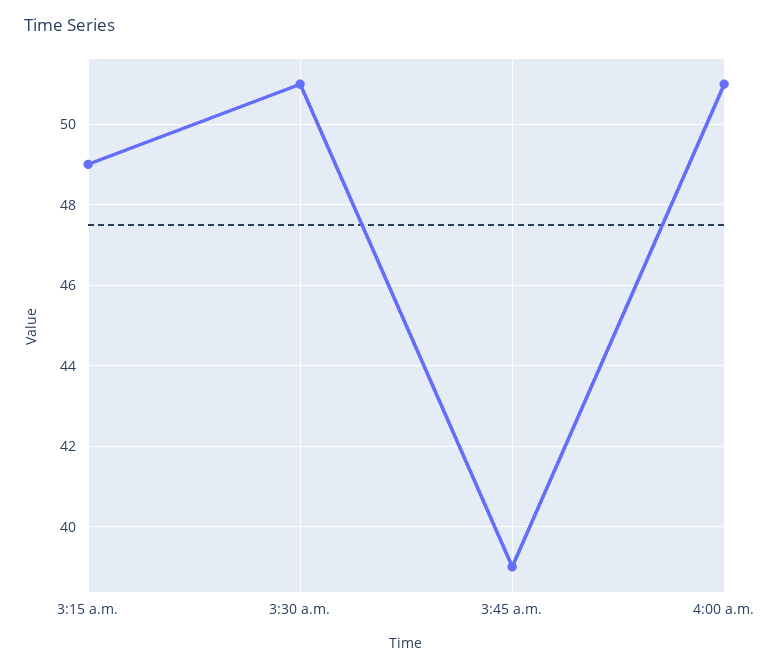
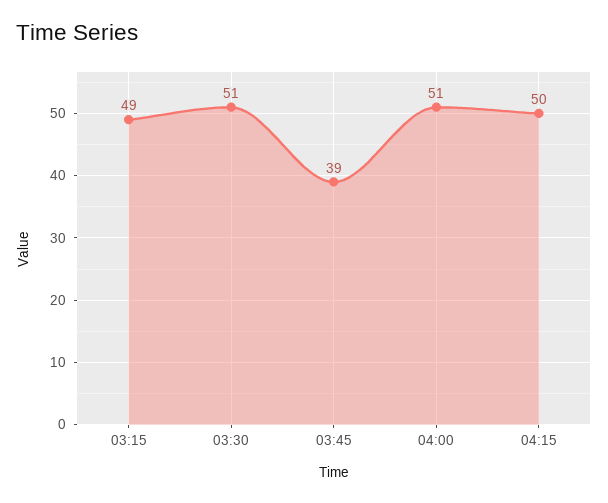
04:15: none -> 50

